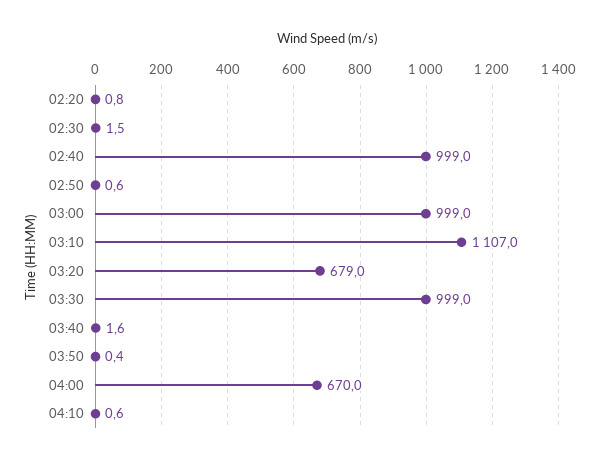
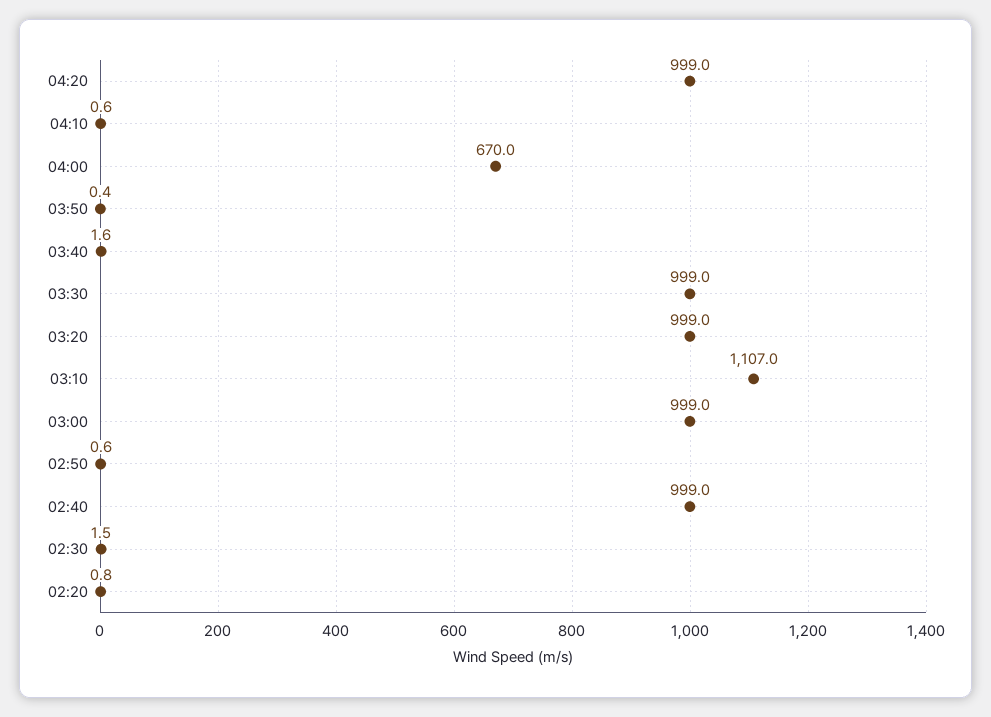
03:20: 679 -> 999
04:20: none -> 999

